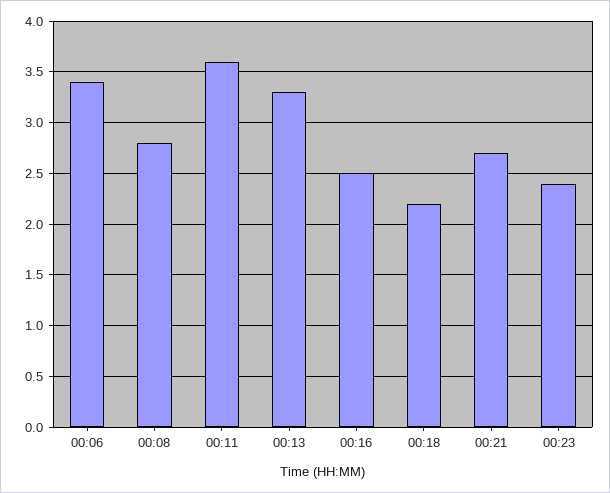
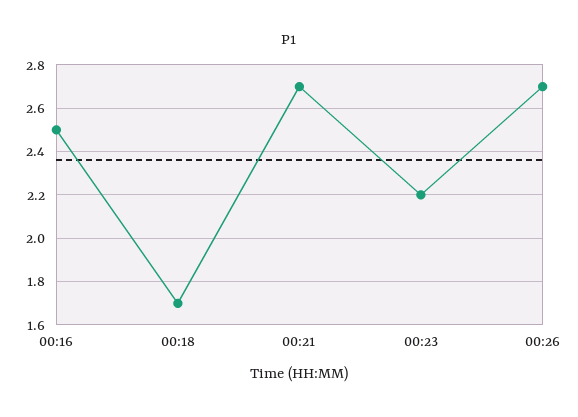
00:06: 3.4 -> none
00:08: 2.8 -> none
00:11: 3.6 -> none
00:13: 3.3 -> none
00:18: 2.2 -> 1.7
00:23: 2.4 -> 2.2
00:26: none -> 2.7

